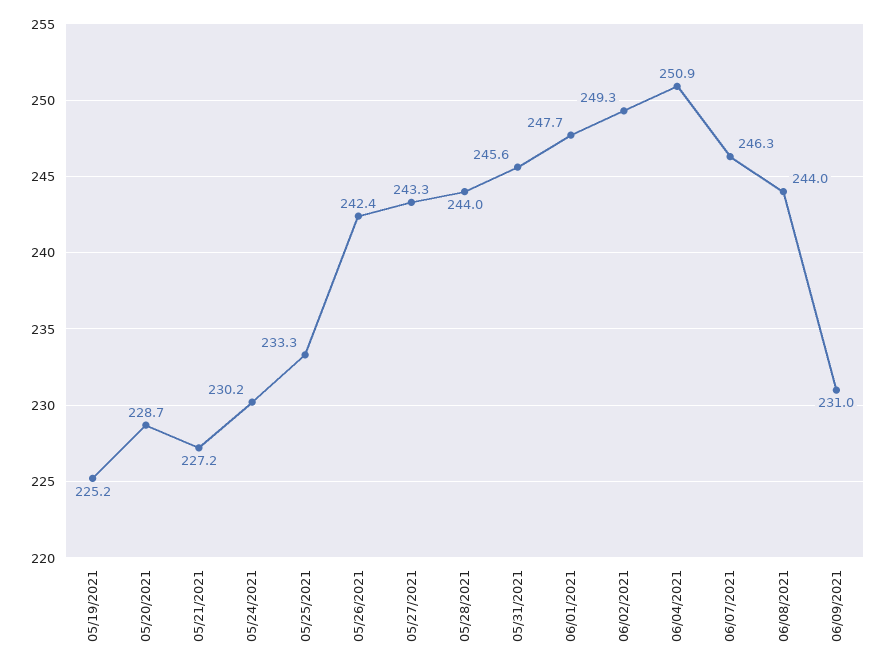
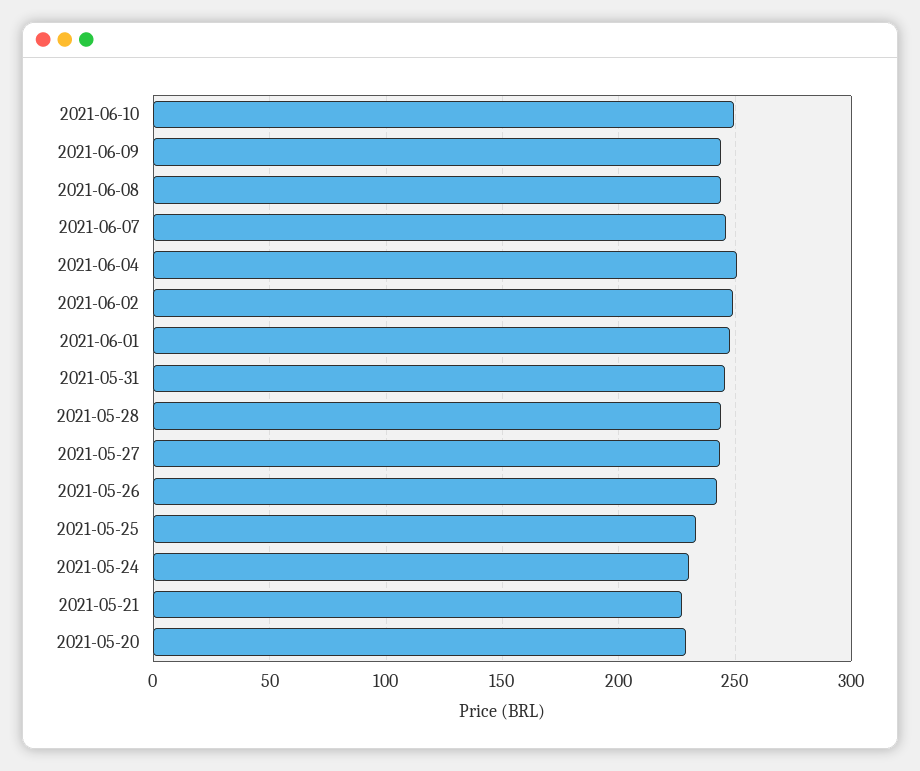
05/19/2021: 225.2 -> none
06/09/2021: 231 -> 245
2021-06-10: none -> 250

